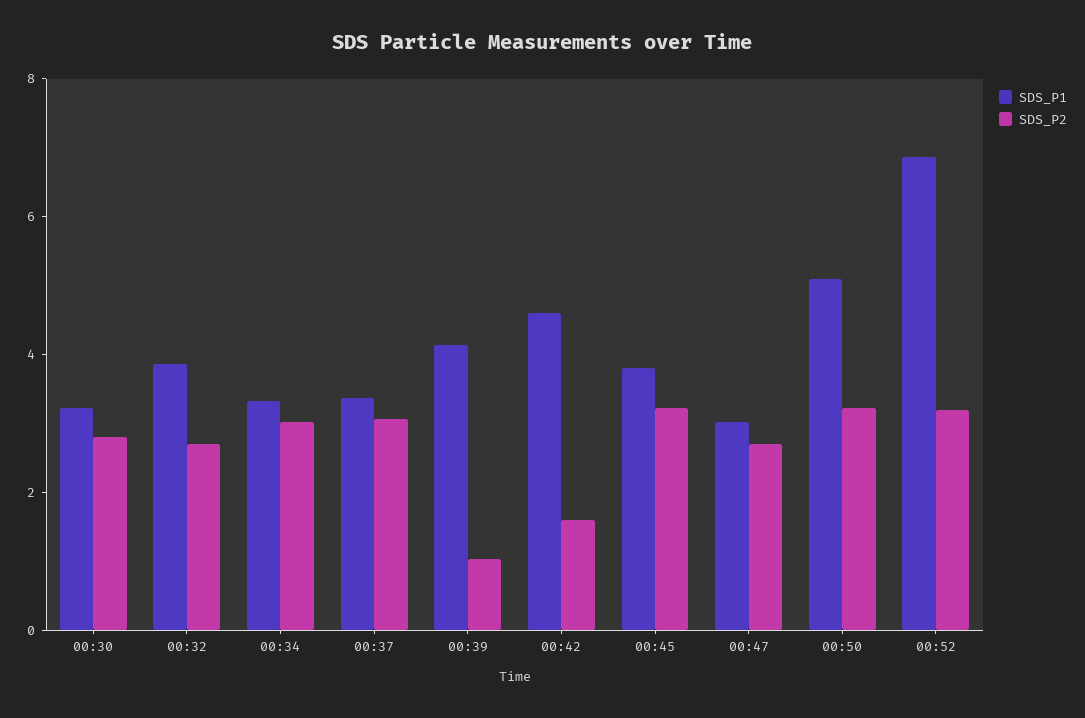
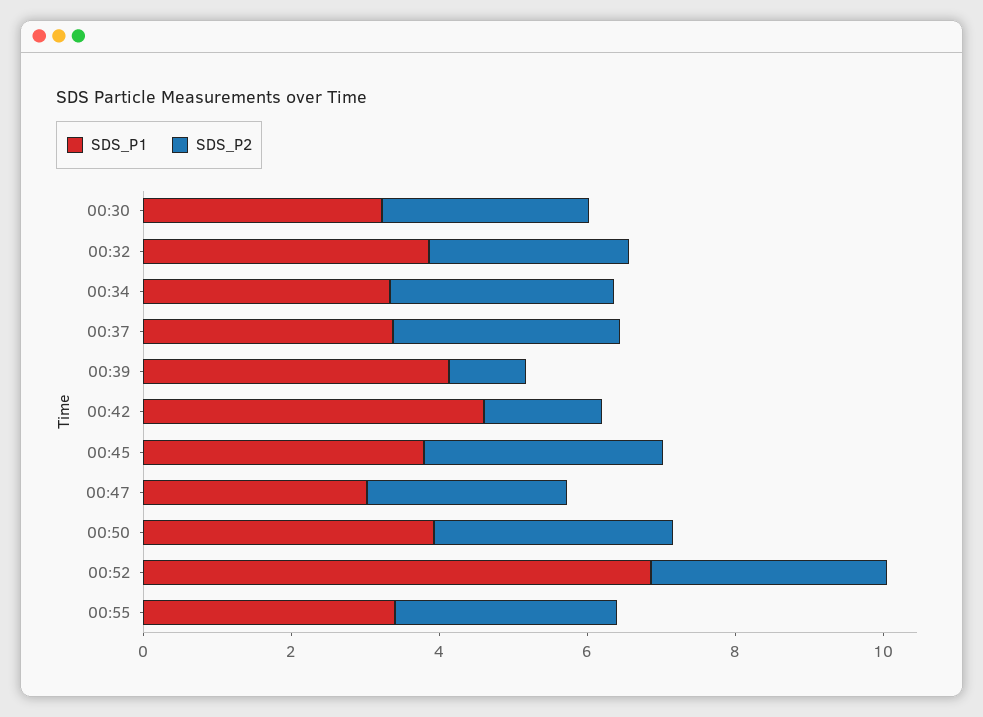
SDS_P1, 00:50: 5 -> 4
SDS_P1, 00:55: none -> 3.5
SDS_P2, 00:55: none -> 3

